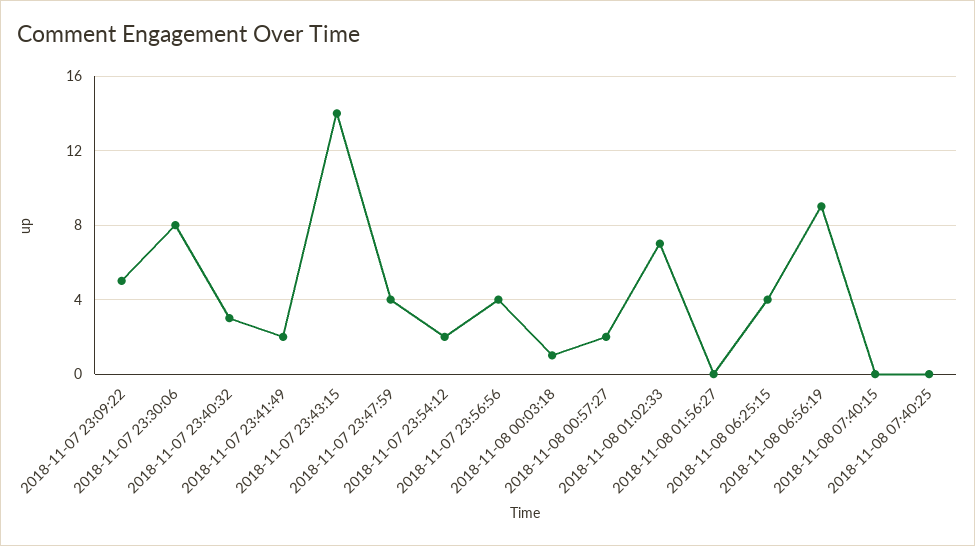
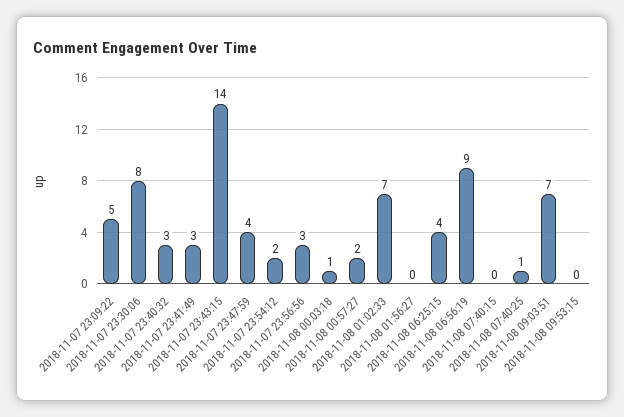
2018-11-07 23:41:49: 2 -> 3
2018-11-07 23:56:56: 4 -> 3
2018-11-08 07:40:25: 0 -> 1
2018-11-08 09:03:51: none -> 7
2018-11-08 09:53:15: none -> 0

